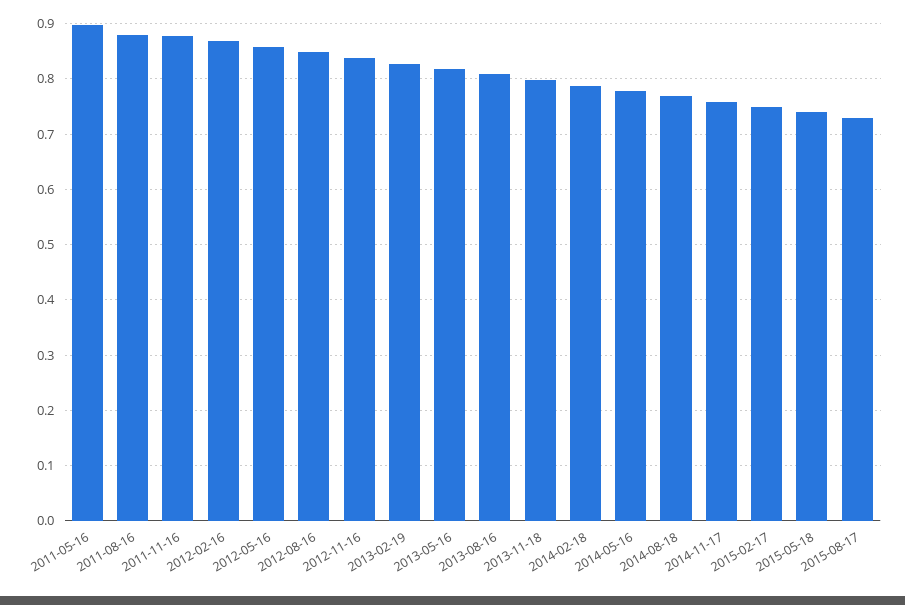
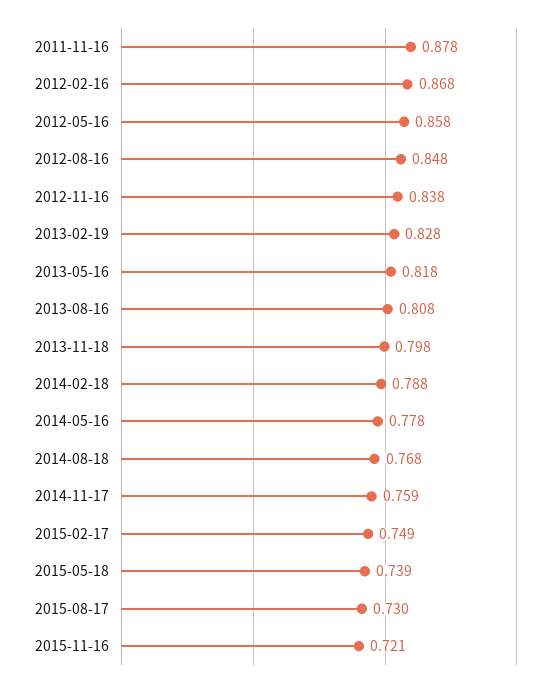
2011-05-16: 0.9 -> none
2011-08-16: 0.88 -> none
2015-11-16: none -> 0.721

